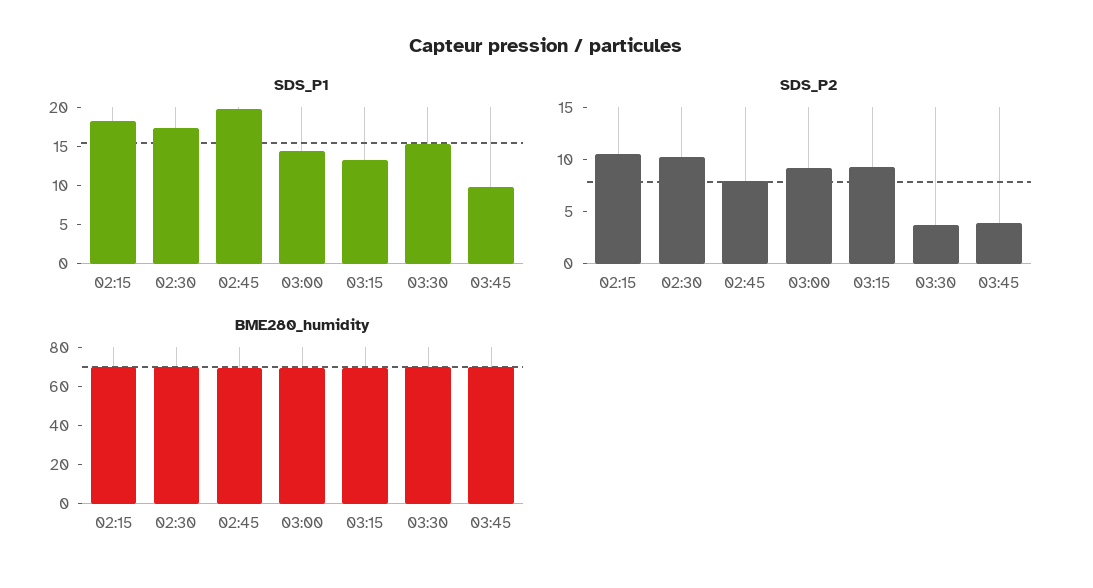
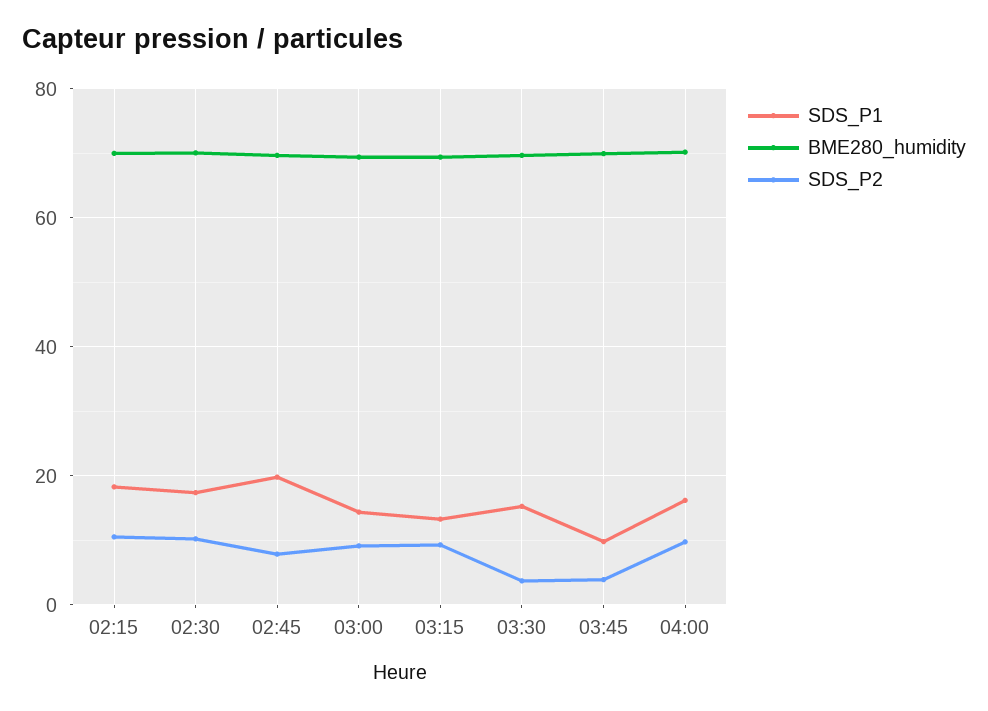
SDS_P1, 04:00: none -> 16
BME280_humidity, 04:00: none -> 70
SDS_P2, 04:00: none -> 10

